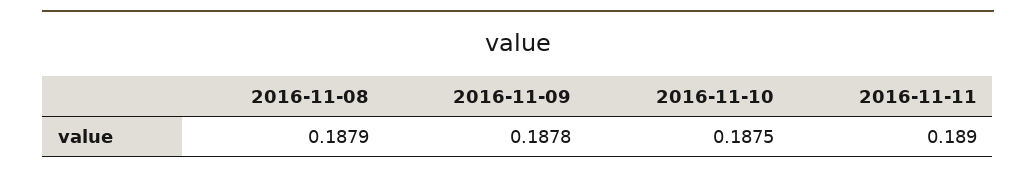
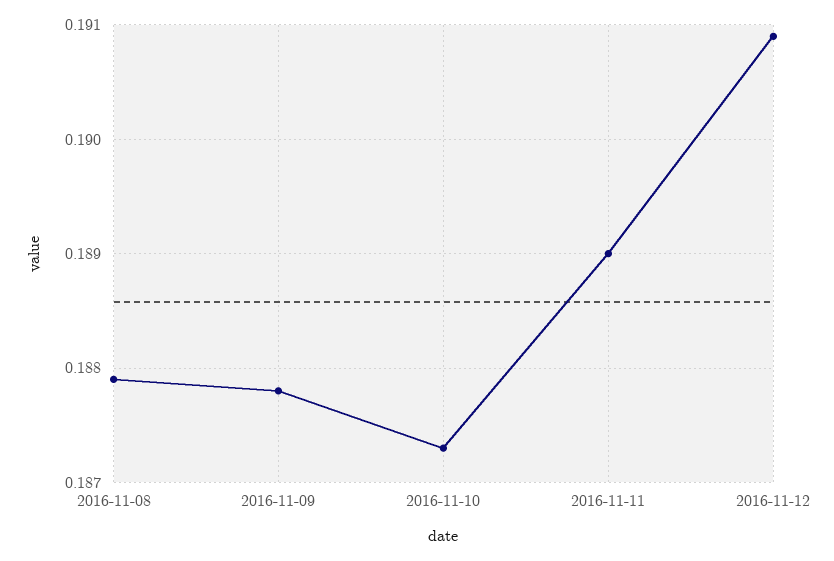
2016-11-10: 0.1875 -> 0.1873
2016-11-12: none -> 0.1909

